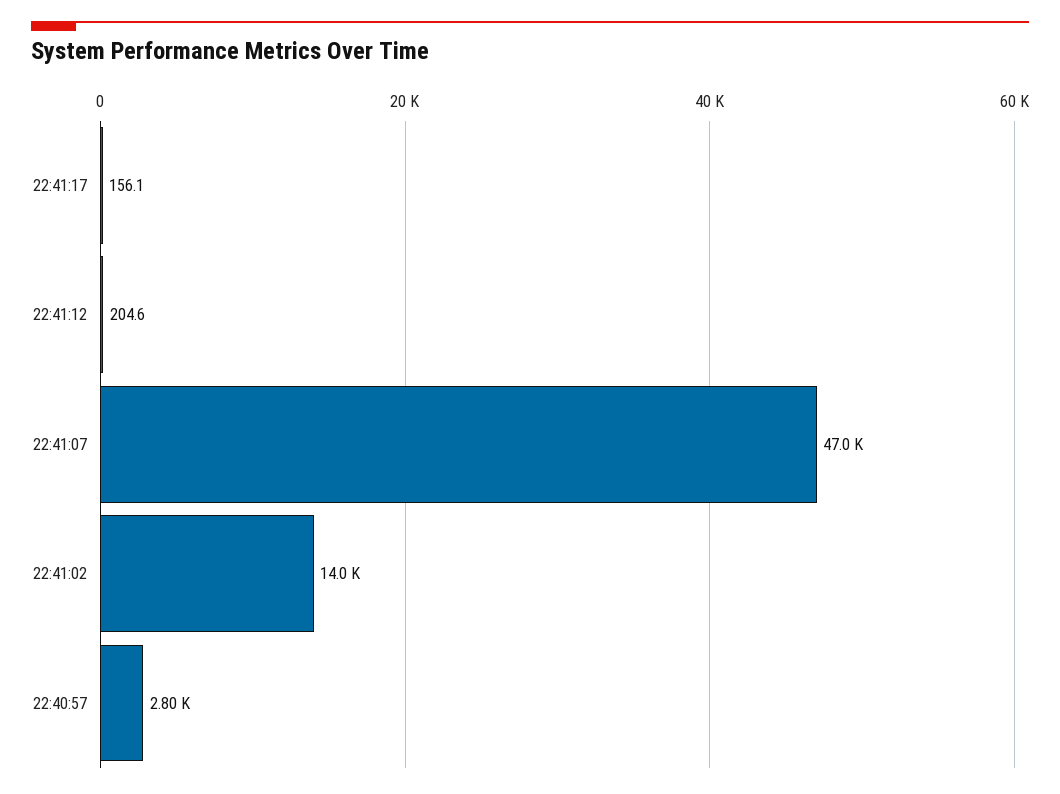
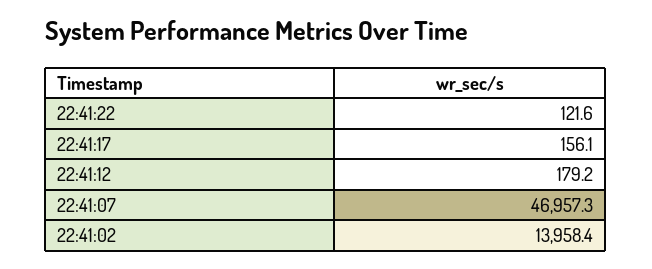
22:41:12: 204.6 -> 179.2
22:40:57: 2800 -> none
22:41:22: none -> 121.6

